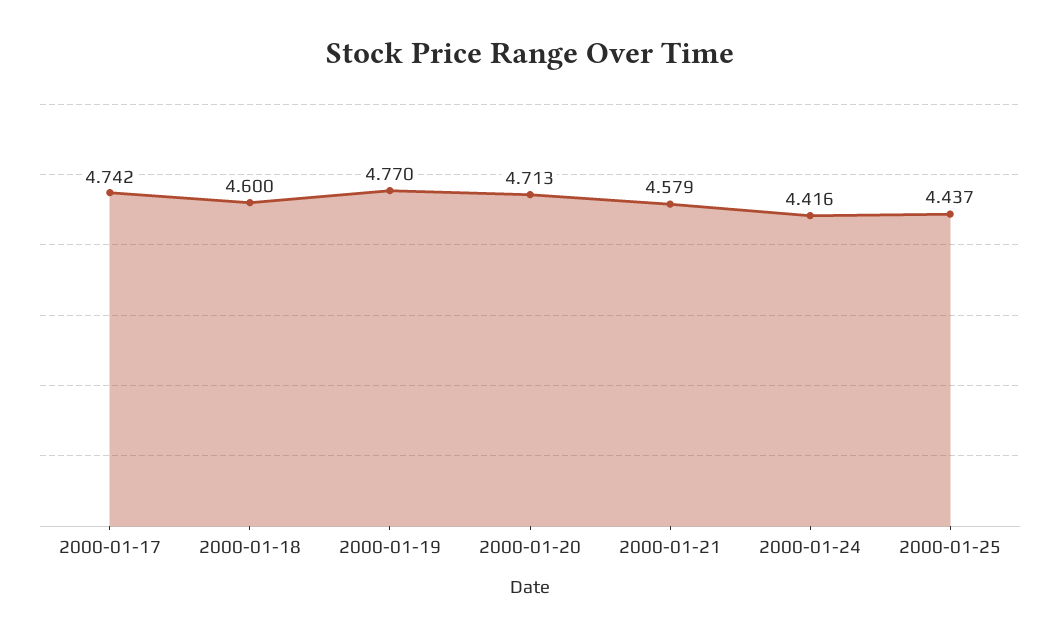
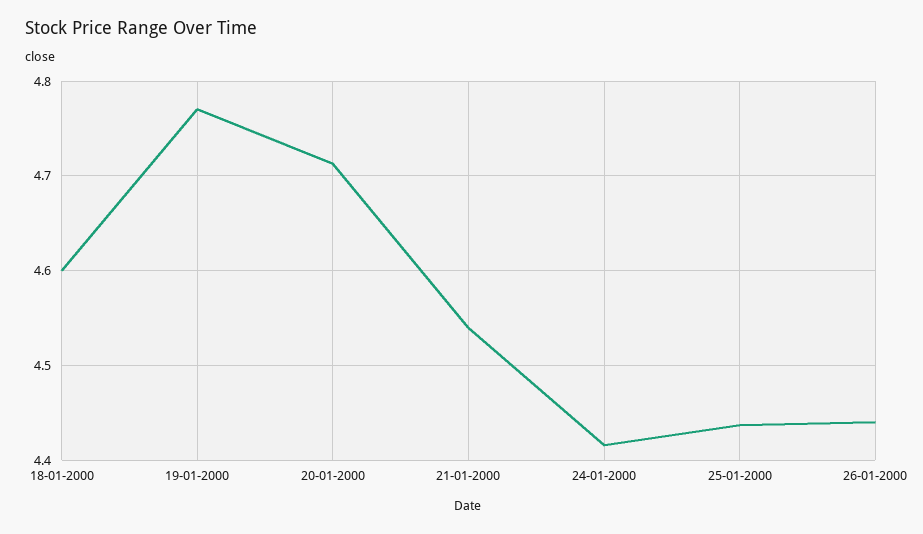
2000-01-17: 4.742 -> none
2000-01-21: 4.579 -> 4.54
26-01-2000: none -> 4.44

